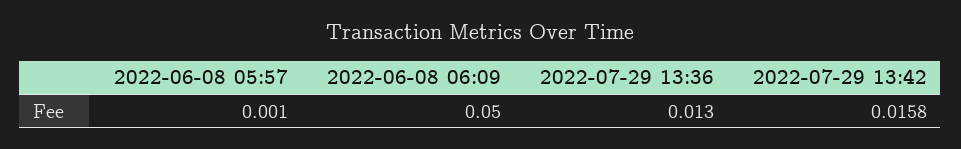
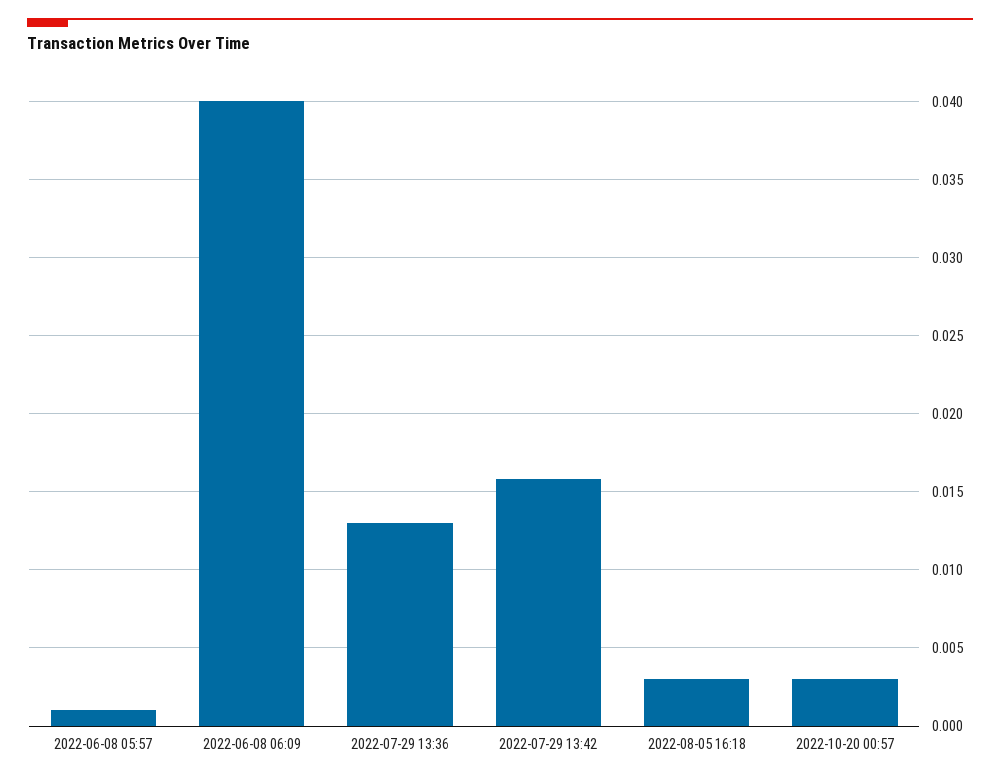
2022-06-08 06:09: 0.05 -> 0.04
2022-08-05 16:18: none -> 0.003
2022-10-20 00:57: none -> 0.003

